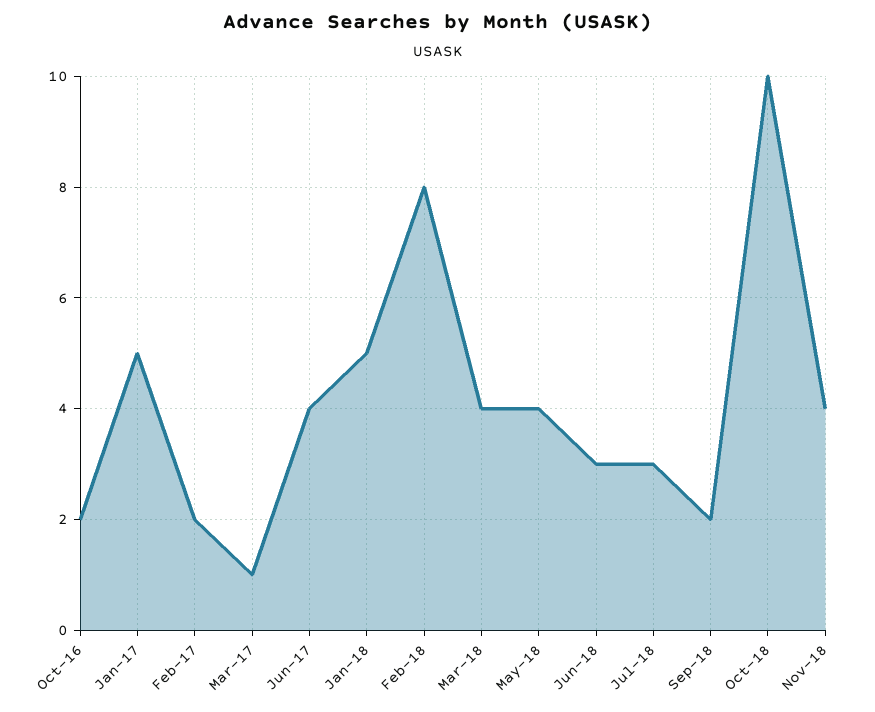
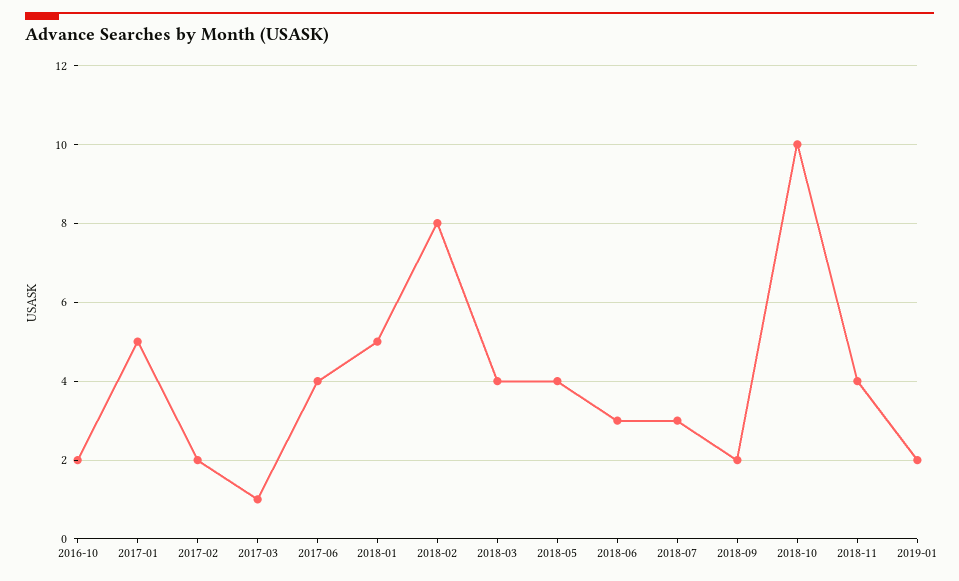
2019-01: none -> 2

